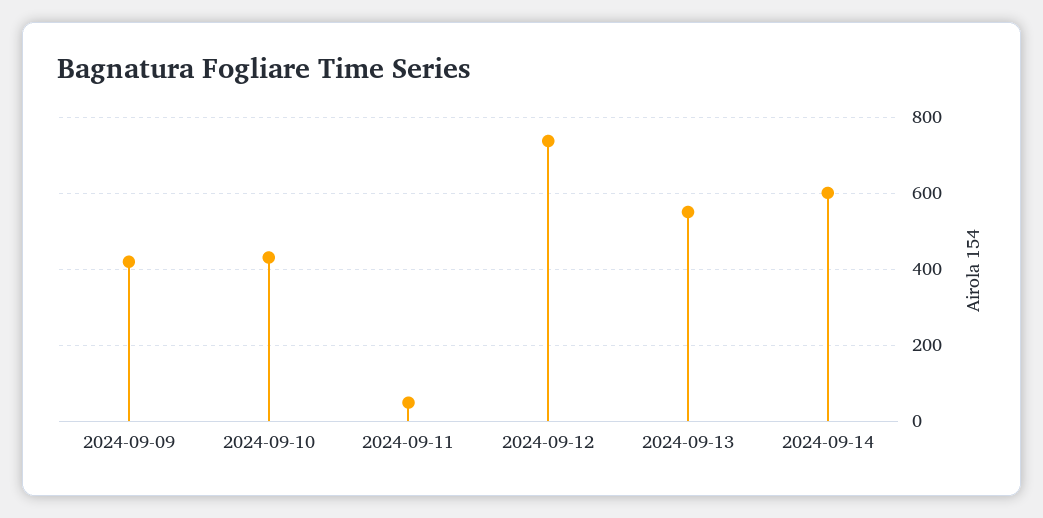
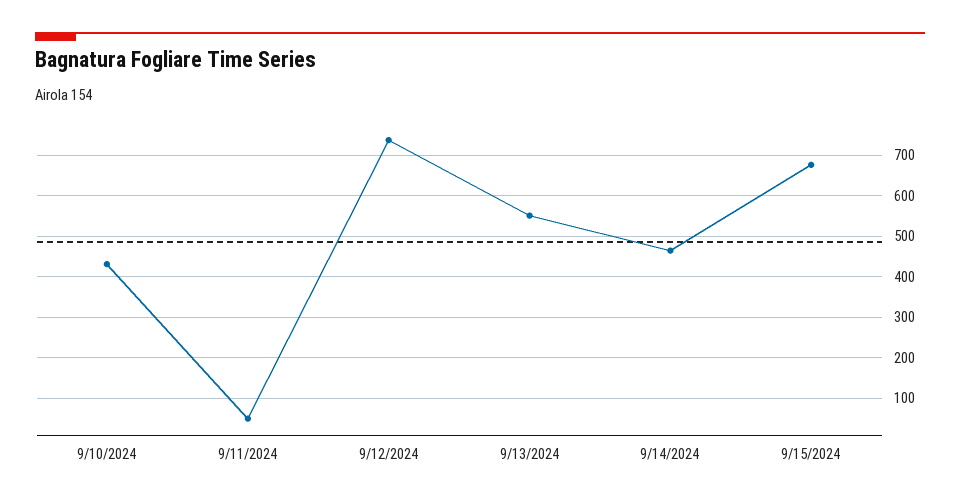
2024-09-09: 420 -> none
2024-09-14: 600 -> 460
9/15/2024: none -> 680

